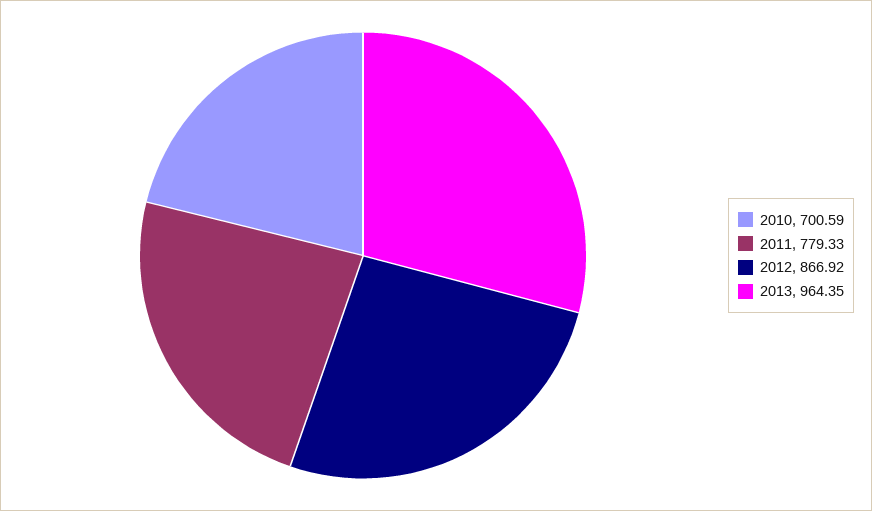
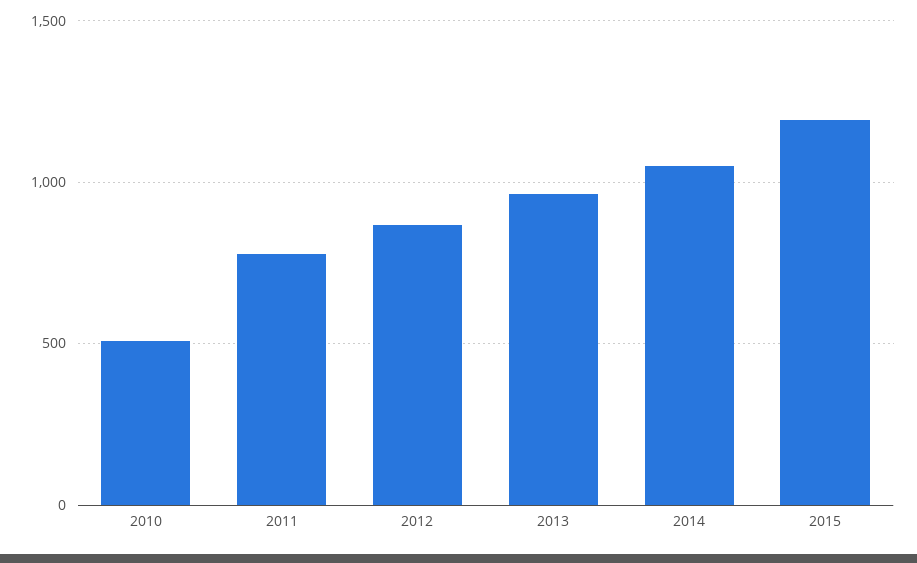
2010: 700.59 -> 500
2014: none -> 1050
2015: none -> 1200

